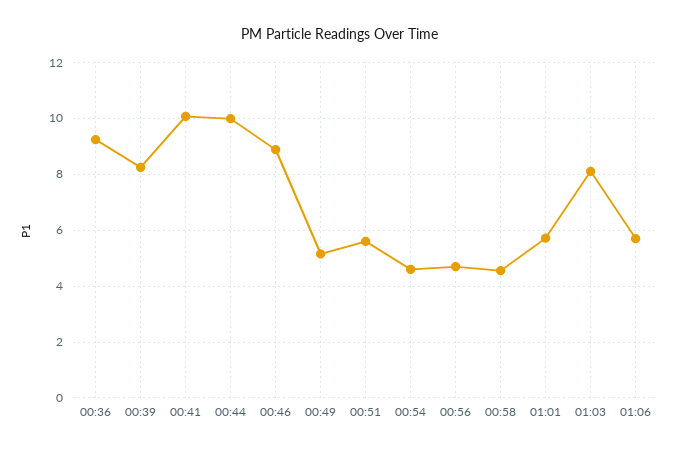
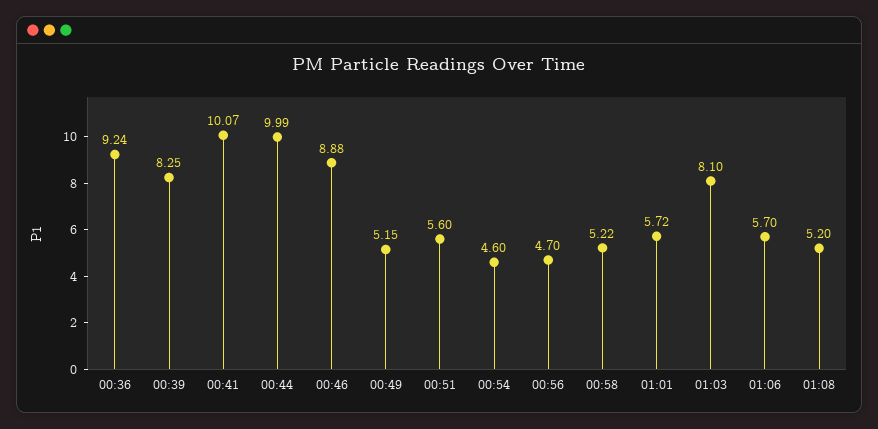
00:58: 4.5 -> 5.22
01:08: none -> 5.2

